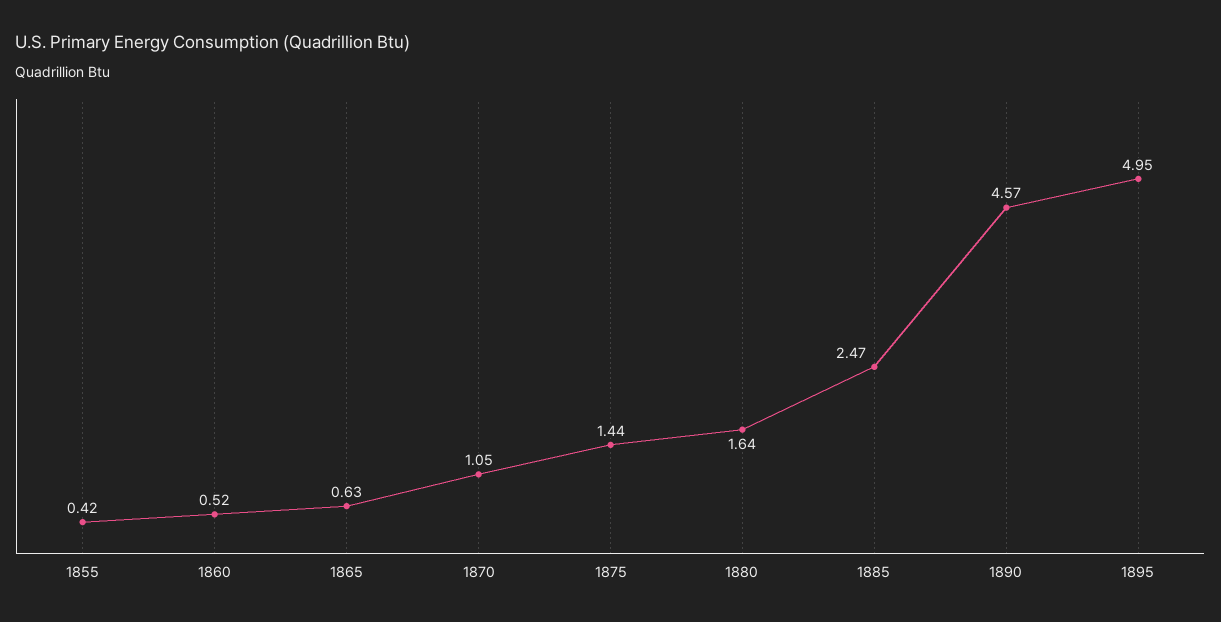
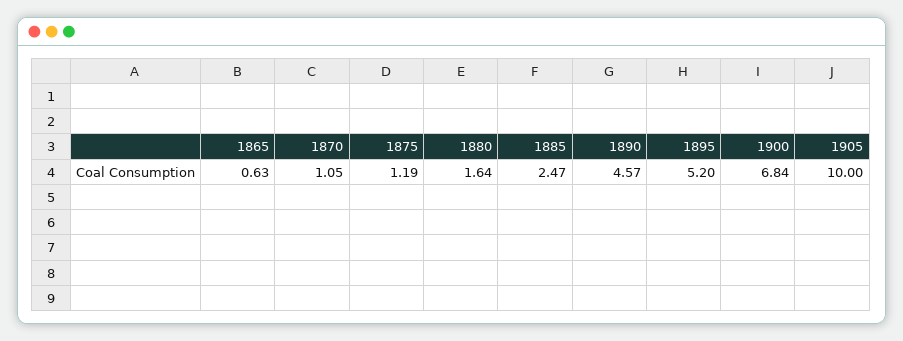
1855: 0.42 -> none
1860: 0.52 -> none
1875: 1.44 -> 1.19
1895: 4.95 -> 5.2
1900: none -> 6.84
1905: none -> 10

